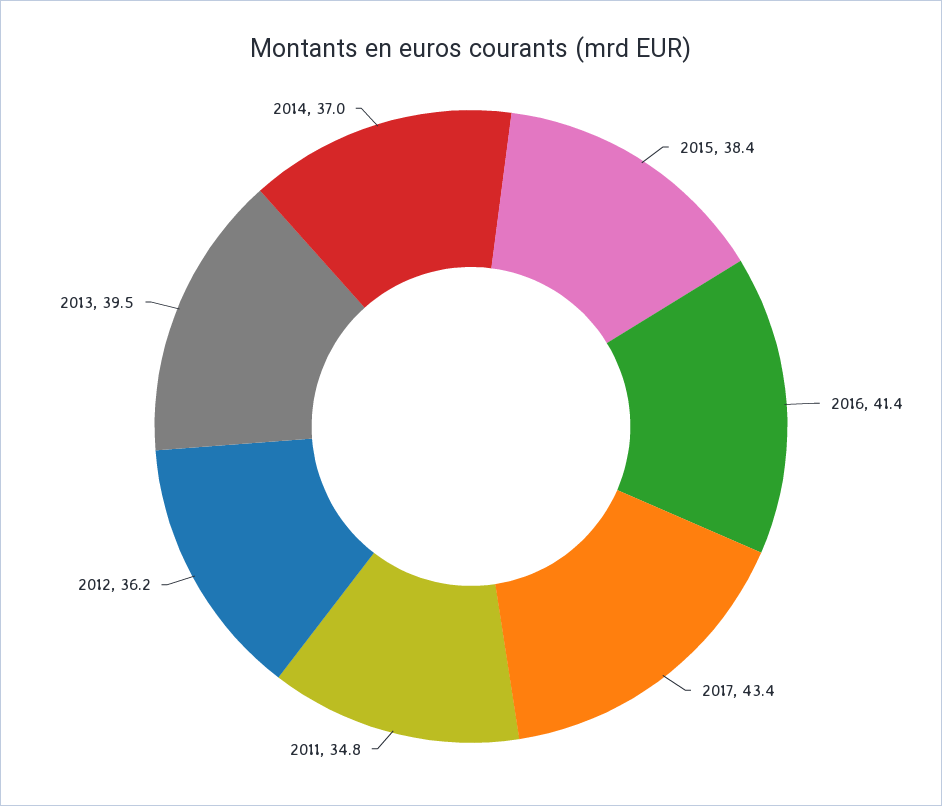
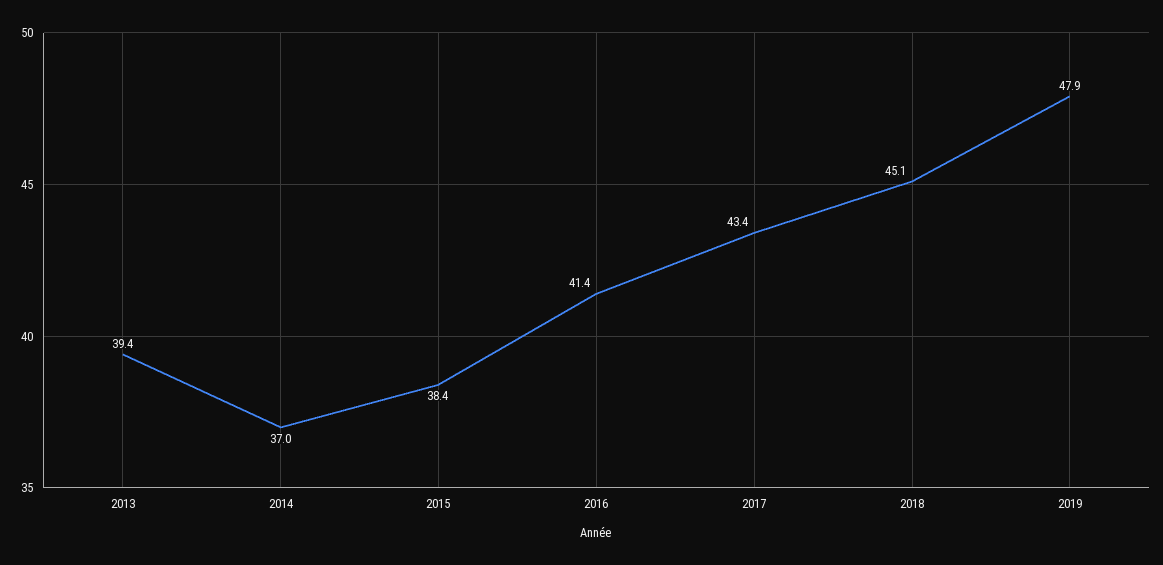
2011: 34.8 -> none
2012: 36.2 -> none
2013: 39.5 -> 39.4
2018: none -> 45.1
2019: none -> 47.9

